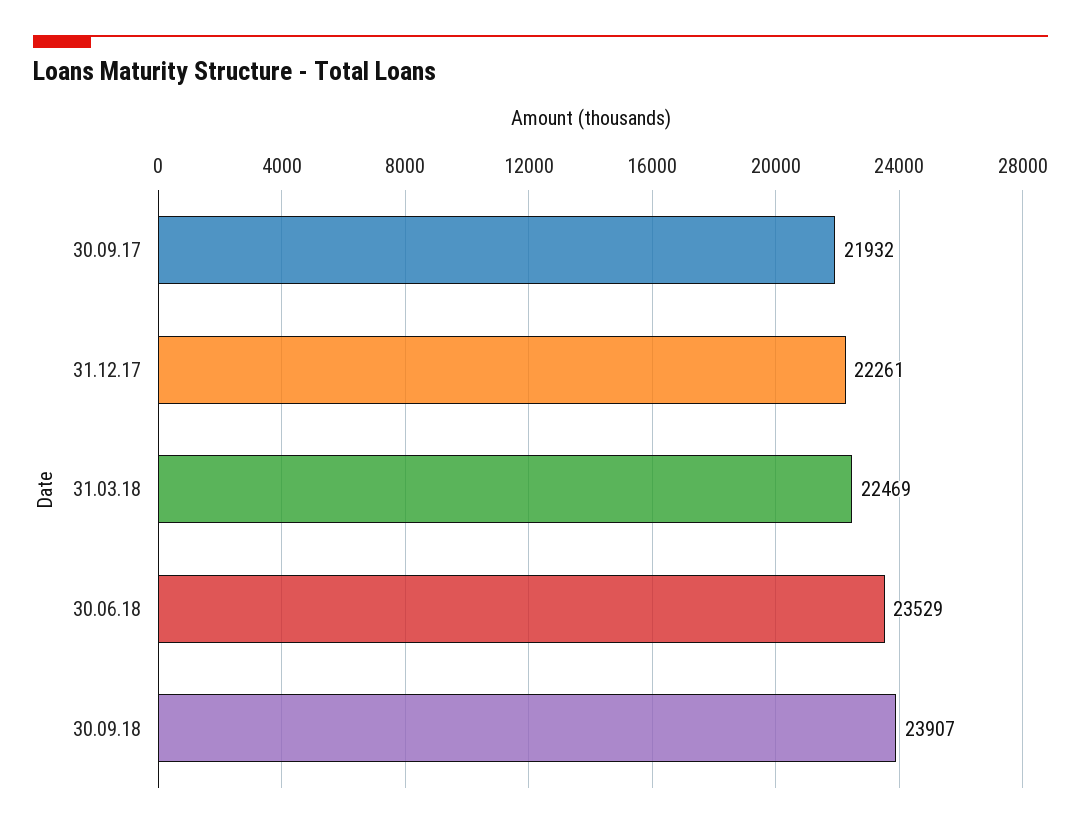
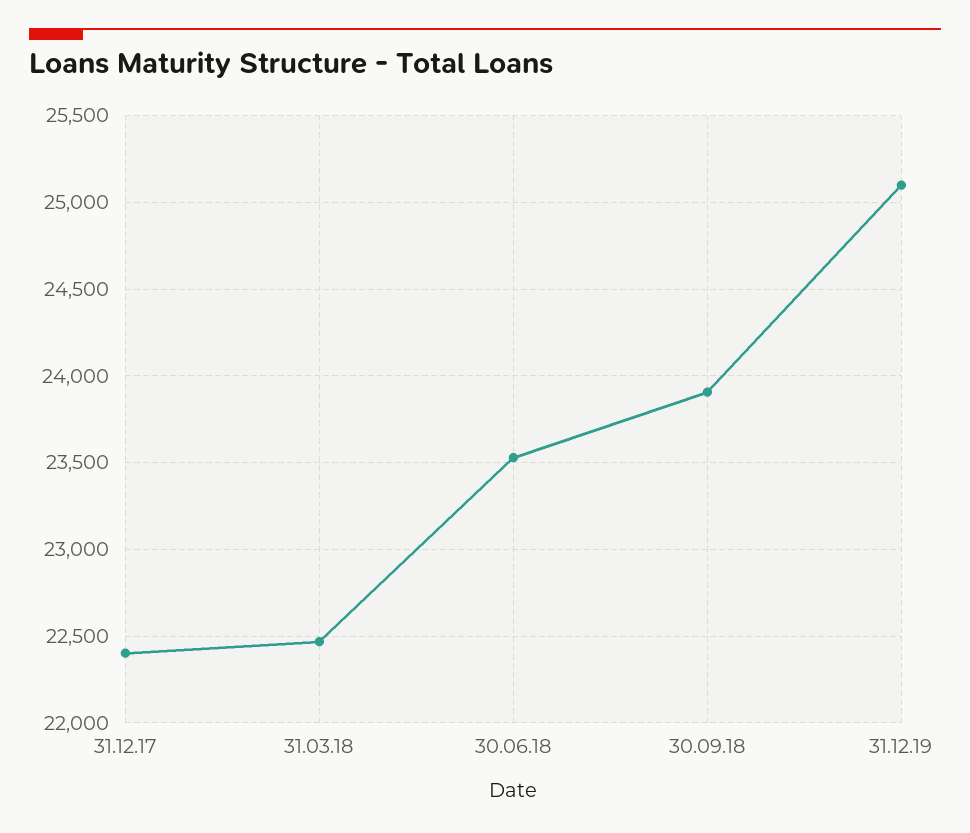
30.09.17: 21932 -> none
31.12.17: 22261 -> 22400
31.12.19: none -> 25100

